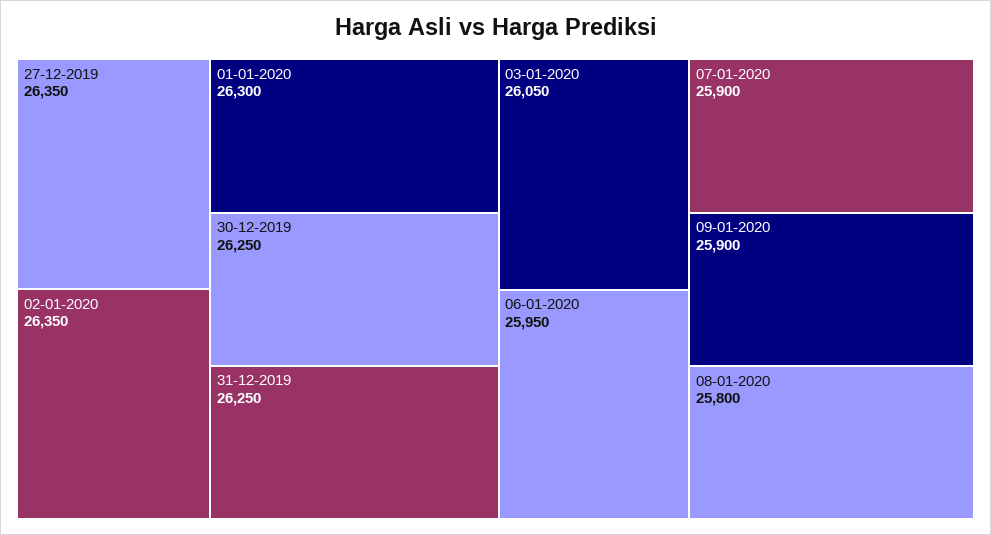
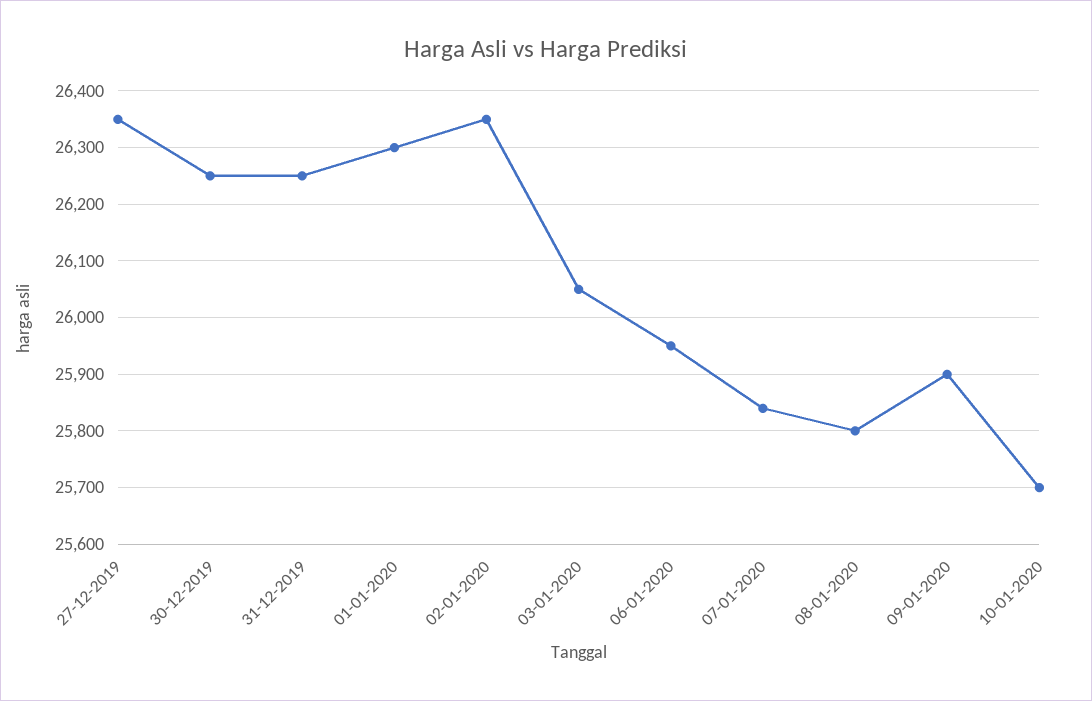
07-01-2020: 25900 -> 25840
10-01-2020: none -> 25700

